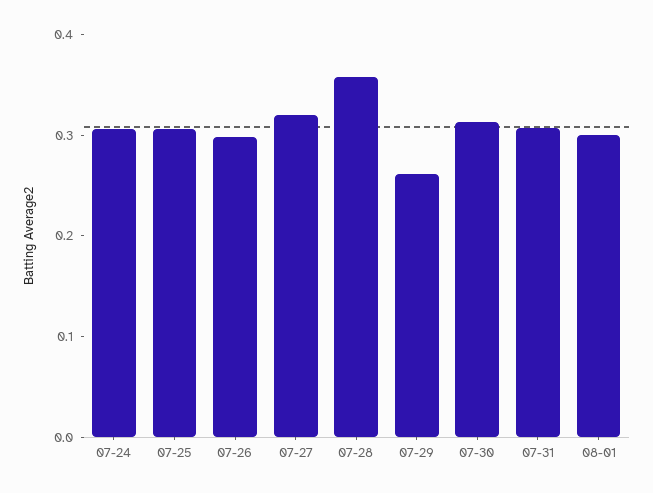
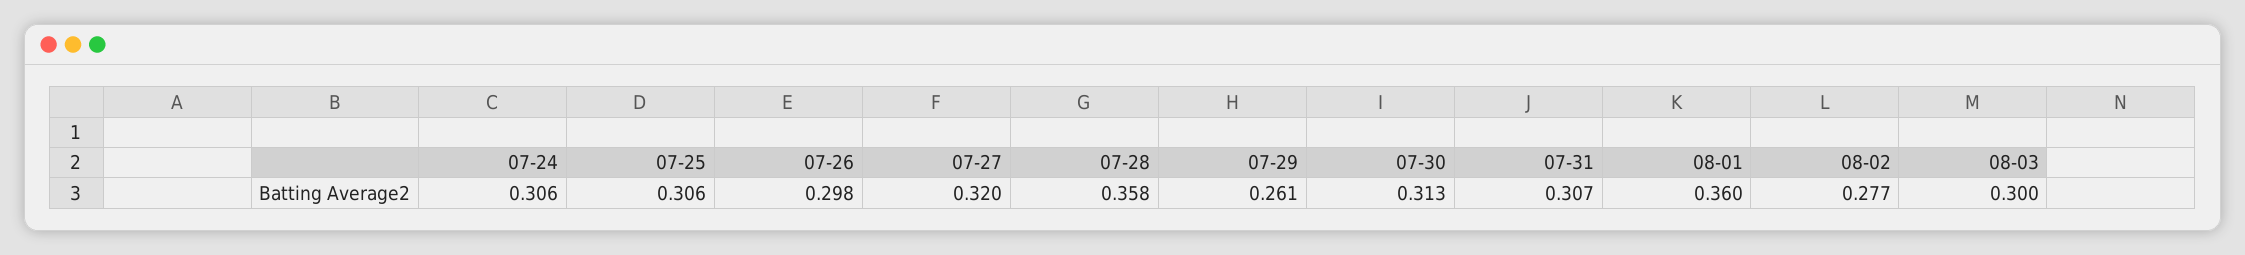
08-01: 0.3 -> 0.36
08-02: none -> 0.277
08-03: none -> 0.3

